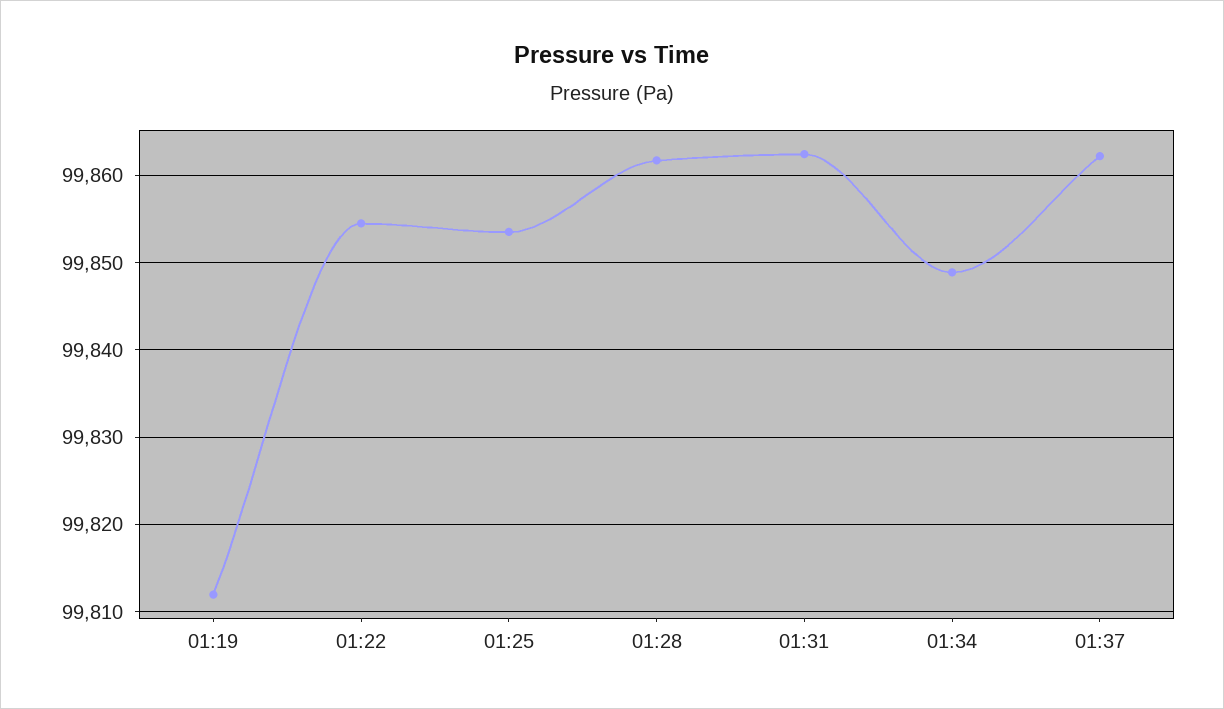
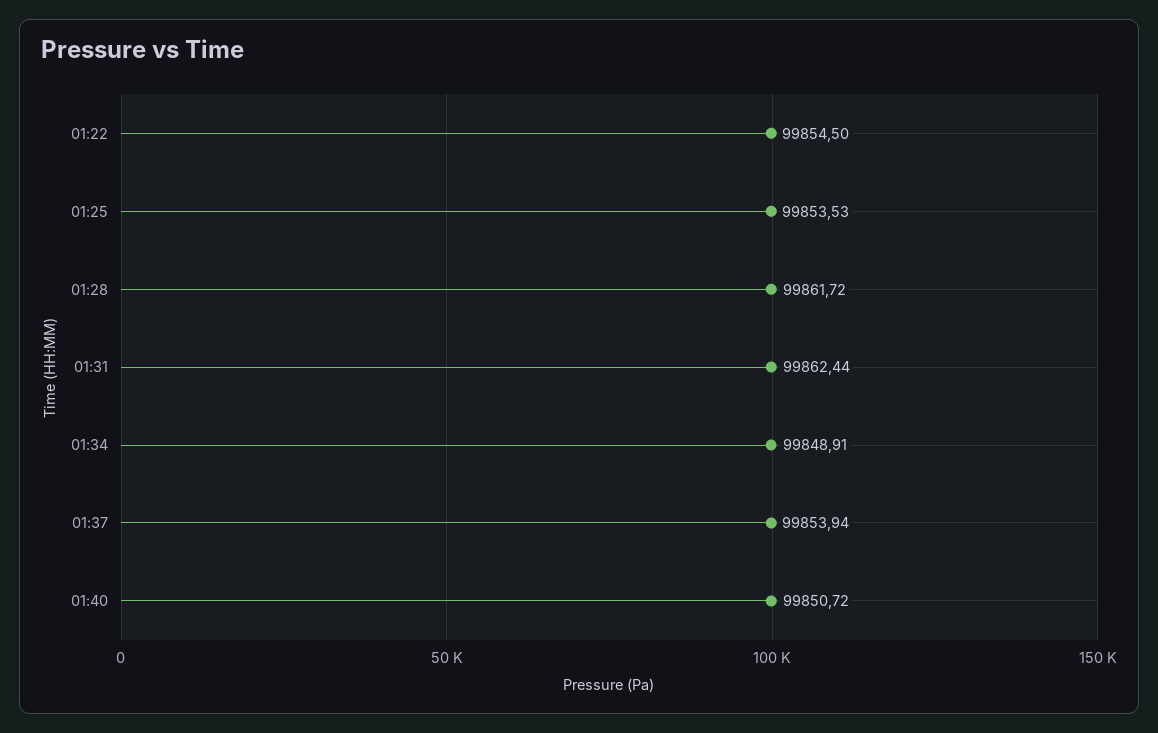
01:19: 99812 -> none
01:37: 99862 -> 99853.94
01:40: none -> 99850.72

